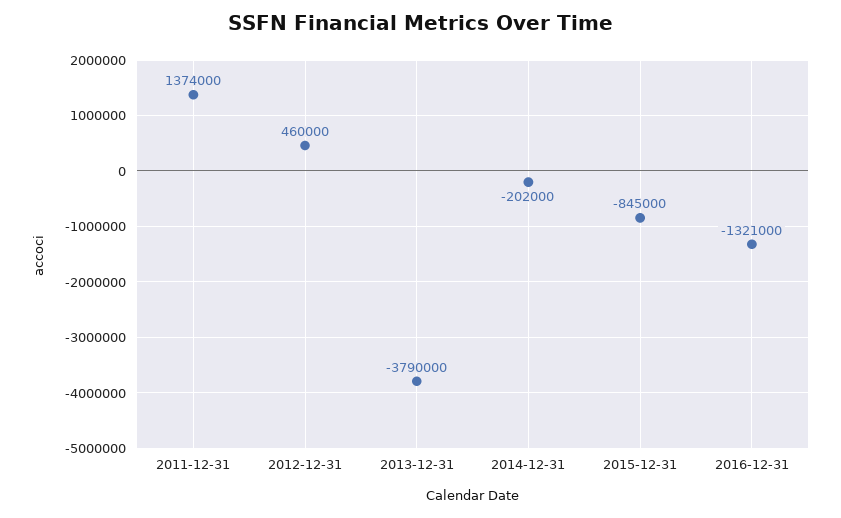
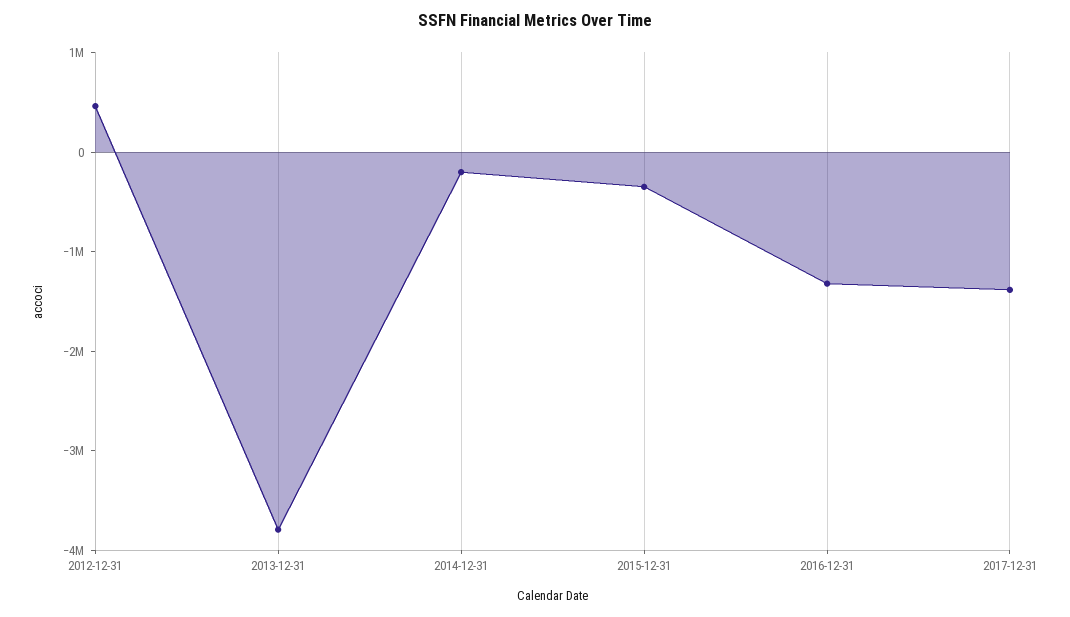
2011-12-31: 1374000 -> none
2015-12-31: -845000 -> -400000
2017-12-31: none -> -1400000

